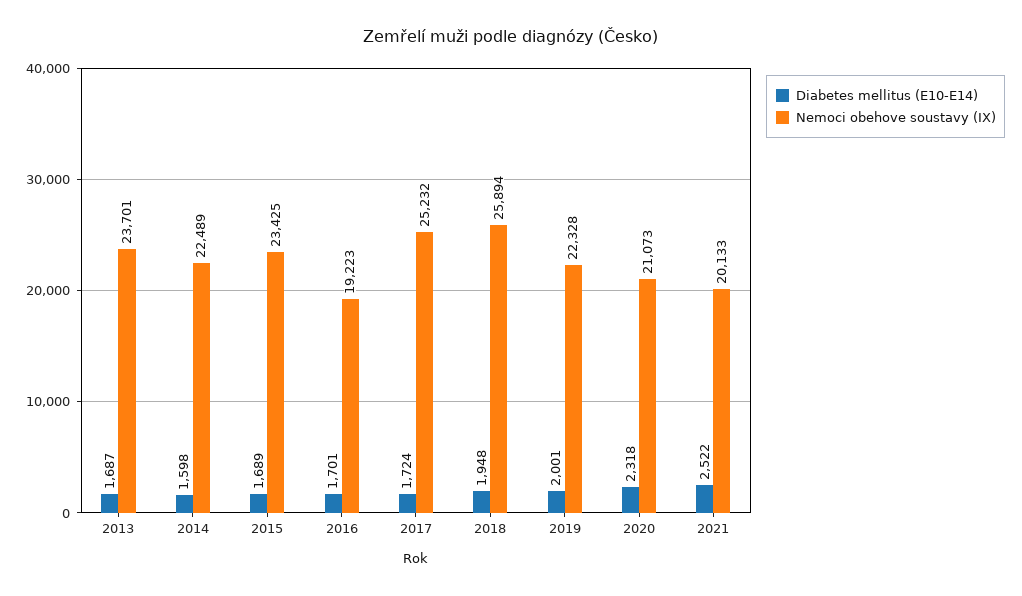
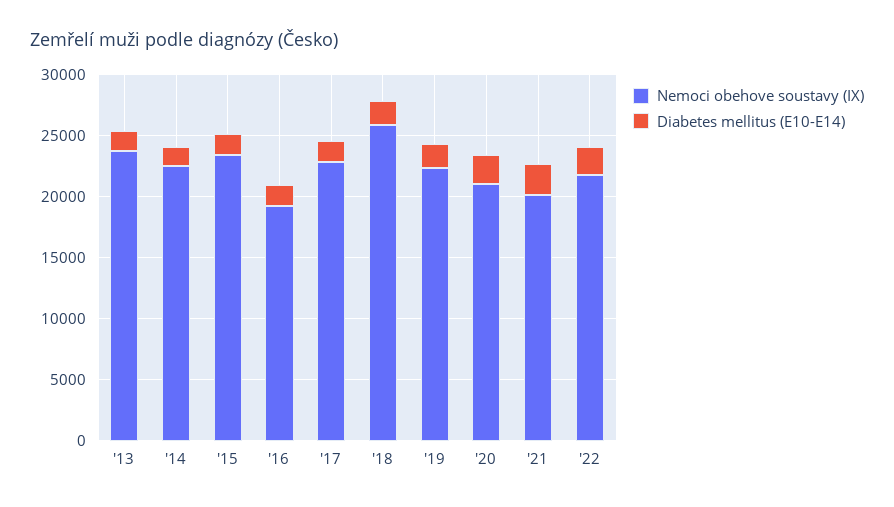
Nemoci obehove soustavy (IX), 2017: 25232 -> 23000
Nemoci obehove soustavy (IX), '22: none -> 22000
Diabetes mellitus (E10-E14), '22: none -> 2000

